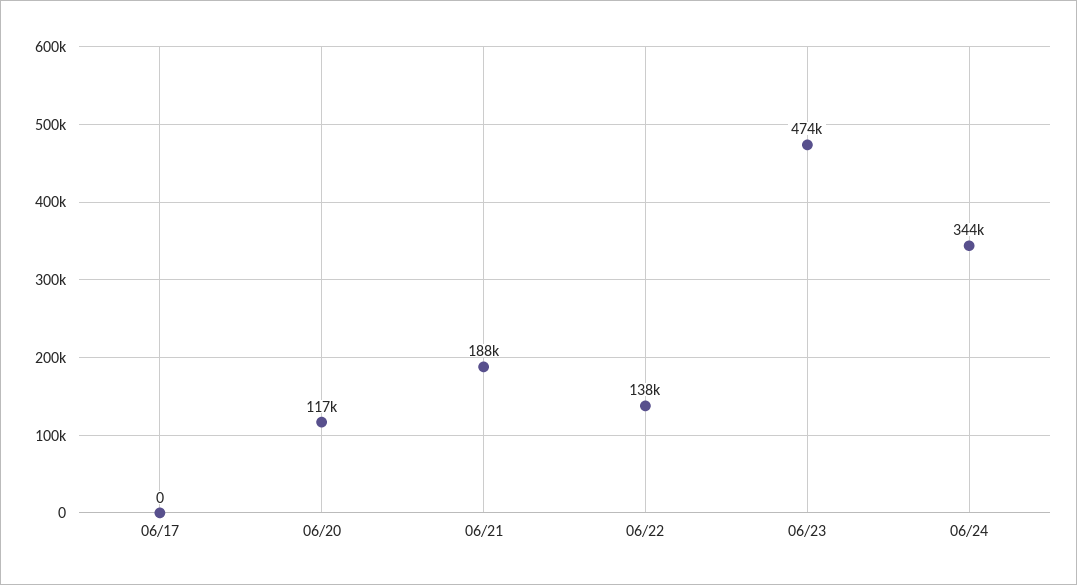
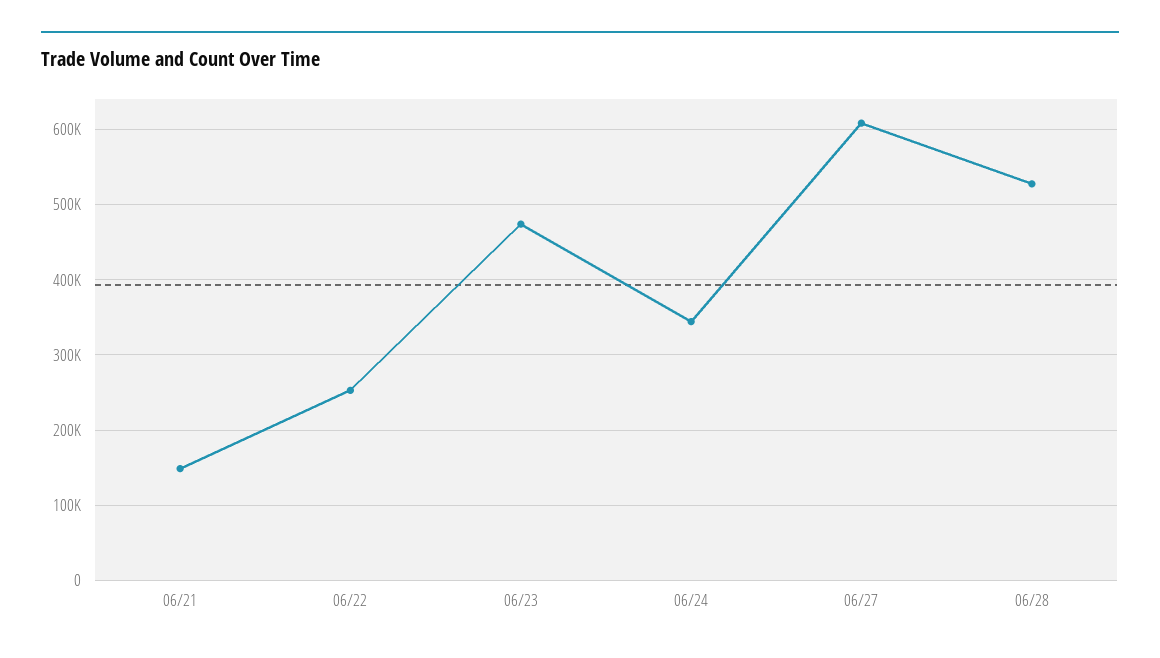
06/17: 0 -> none
06/20: 117000 -> none
06/21: 188000 -> 150000
06/22: 138000 -> 250000
06/27: none -> 610000
06/28: none -> 530000

